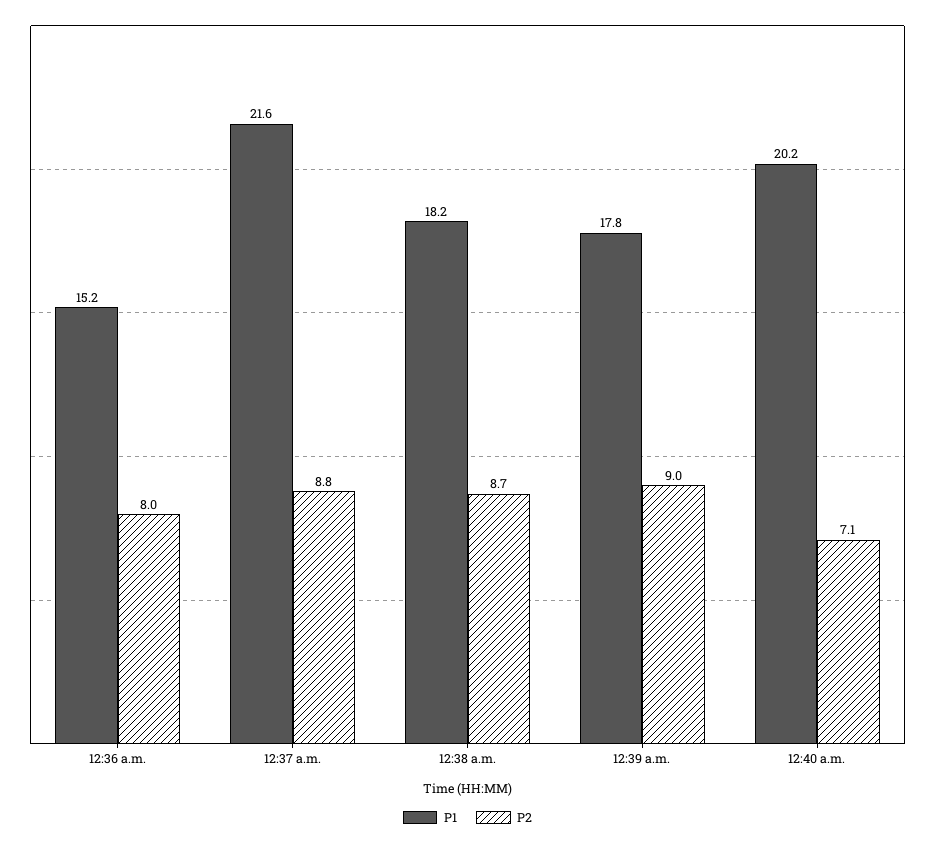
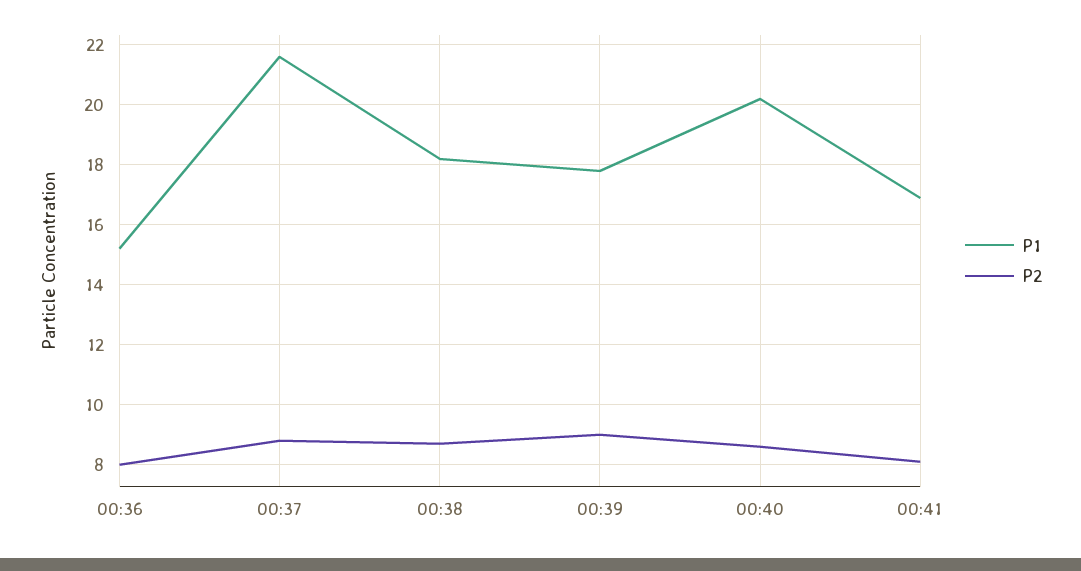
P2, 12:40 a.m.: 7.1 -> 8.5
P1, 00:41: none -> 17
P2, 00:41: none -> 8

